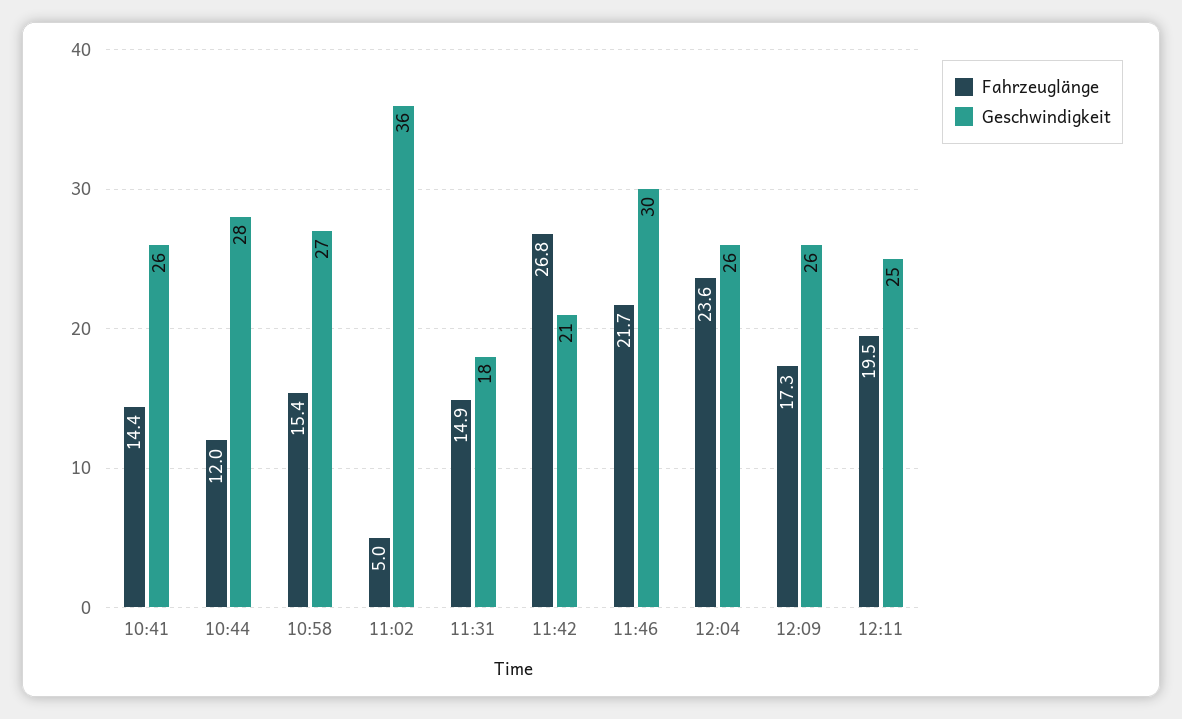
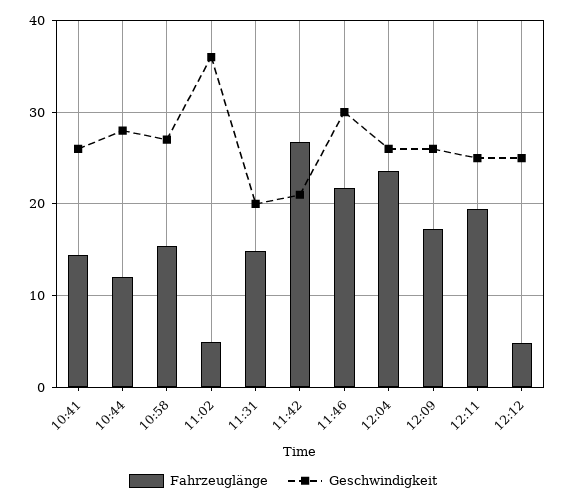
Geschwindigkeit, 11:31: 18 -> 20
Fahrzeuglänge, 12:12: none -> 5
Geschwindigkeit, 12:12: none -> 25

